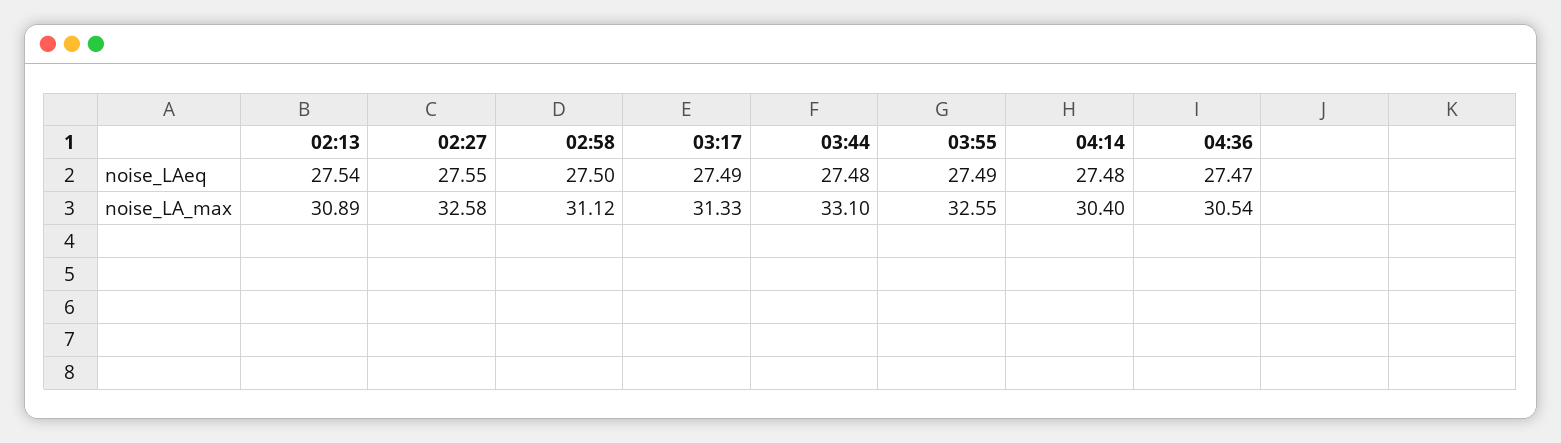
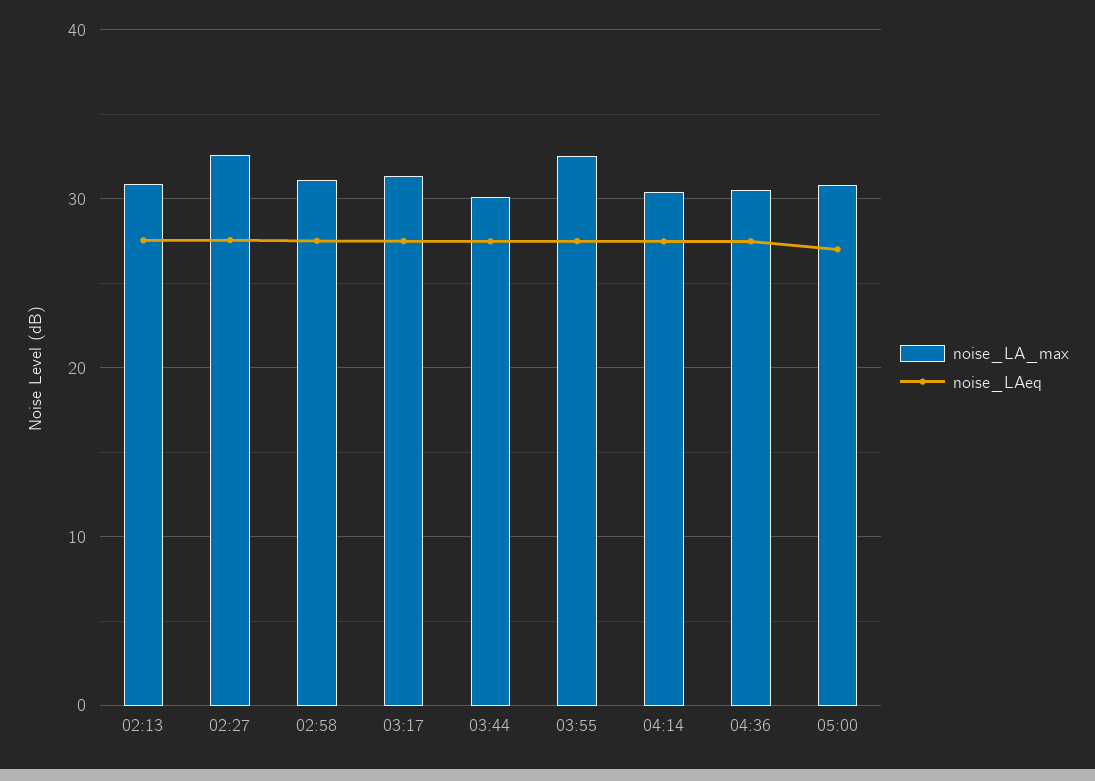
noise_LA_max, 03:44: 33.1 -> 30
noise_LA_max, 05:00: none -> 31
noise_LAeq, 05:00: none -> 27

